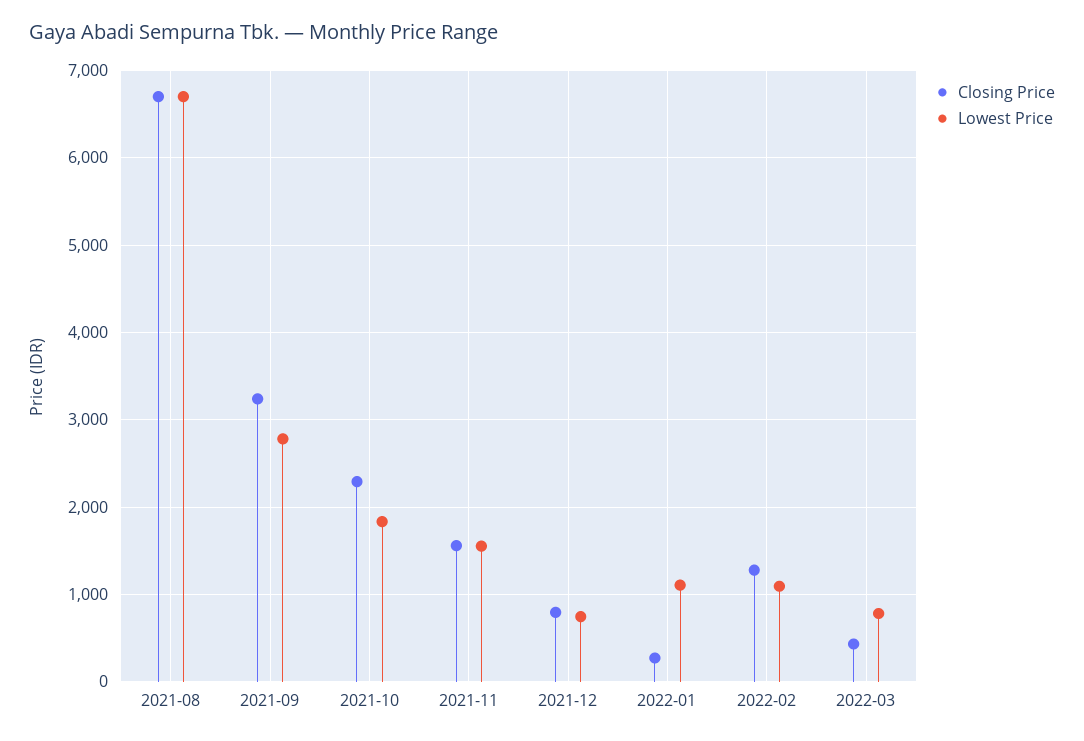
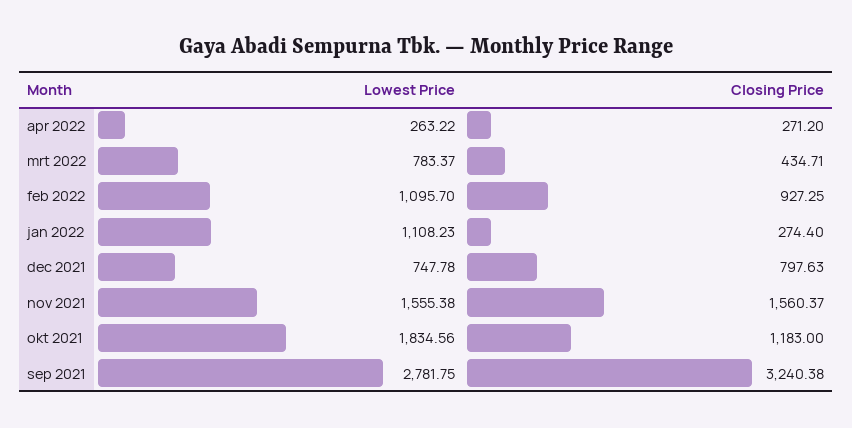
Closing Price, 2021-08: 6700 -> none
Lowest Price, 2021-08: 6700 -> none
Closing Price, 2021-10: 2300 -> 1183
Closing Price, 2022-02: 1300 -> 927.25
Lowest Price, apr 2022: none -> 263.22
Closing Price, apr 2022: none -> 271.2

